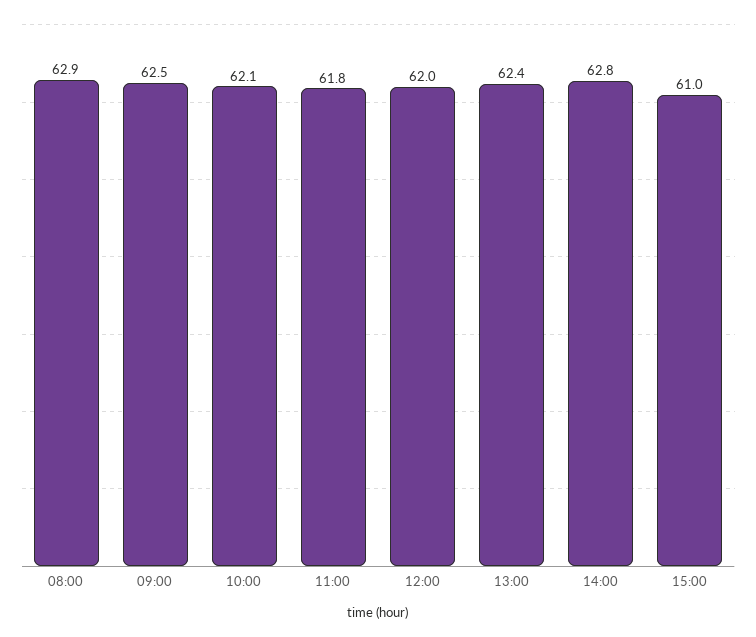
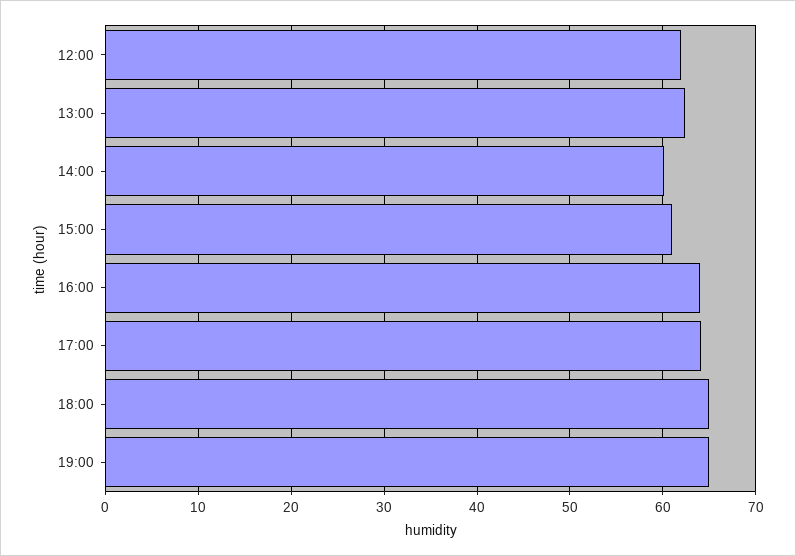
08:00: 62.9 -> none
09:00: 62.5 -> none
10:00: 62.1 -> none
11:00: 61.8 -> none
14:00: 62.8 -> 60
16:00: none -> 64
17:00: none -> 64
18:00: none -> 65
19:00: none -> 65

